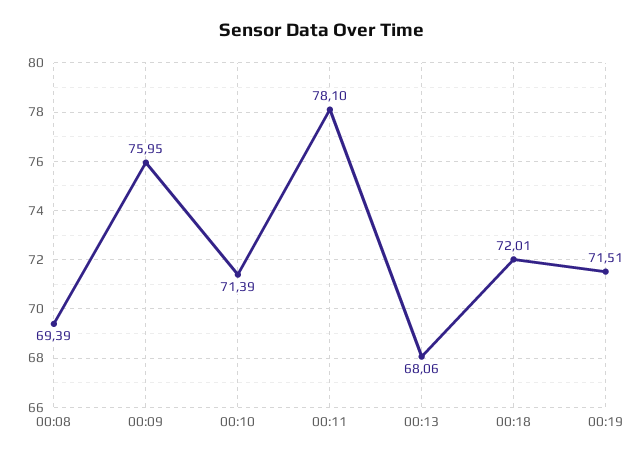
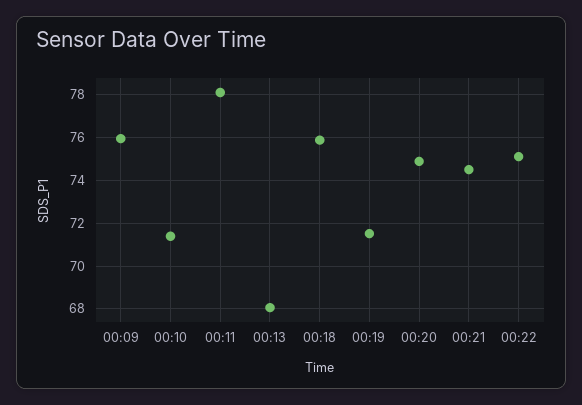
00:08: 69.39 -> none
00:18: 72.01 -> 76
00:20: none -> 75
00:21: none -> 74.5
00:22: none -> 75

